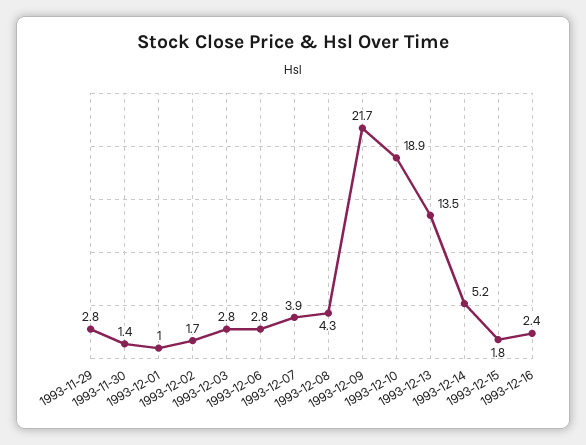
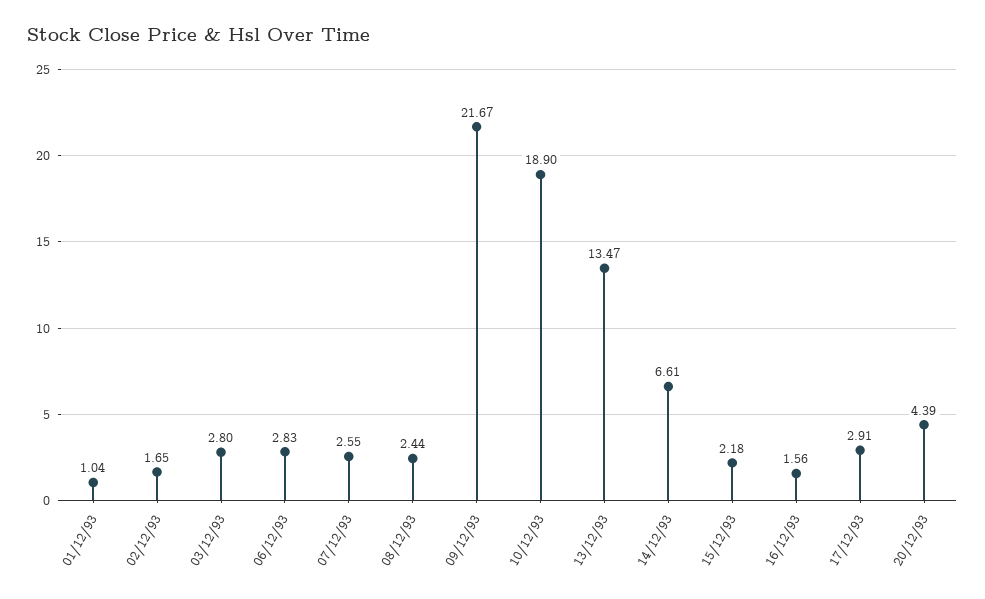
1993-11-29: 2.8 -> none
1993-11-30: 1.4 -> none
1993-12-07: 3.9 -> 2.55
1993-12-08: 4.3 -> 2.44
1993-12-14: 5.2 -> 6.61
1993-12-15: 1.8 -> 2.18
1993-12-16: 2.4 -> 1.56
17/12/93: none -> 2.91
20/12/93: none -> 4.39

